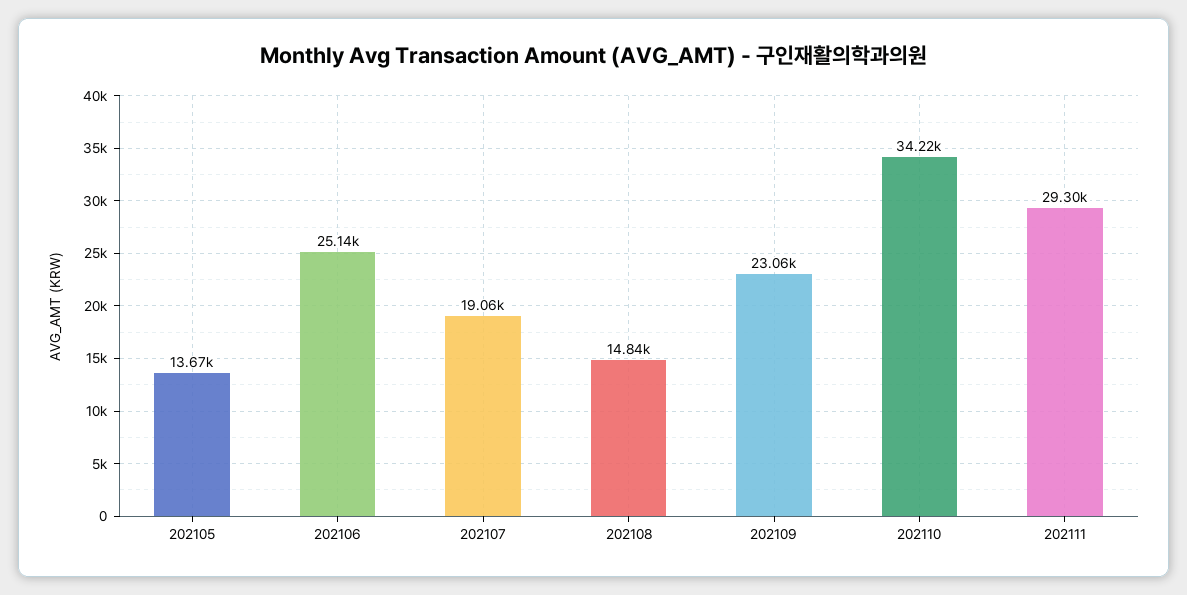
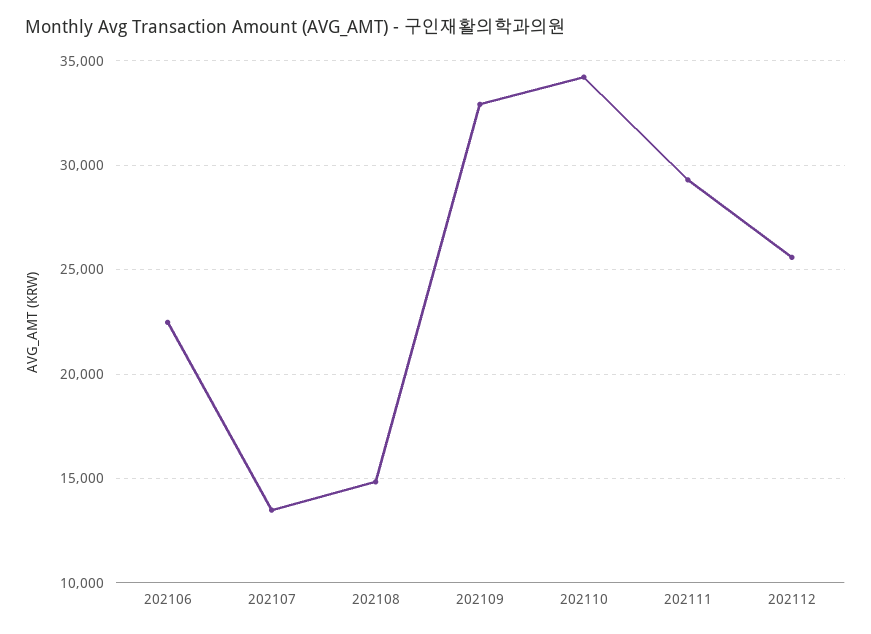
202105: 13670 -> none
202106: 25140 -> 22500
202107: 19060 -> 13500
202109: 23060 -> 33000
202112: none -> 25500

